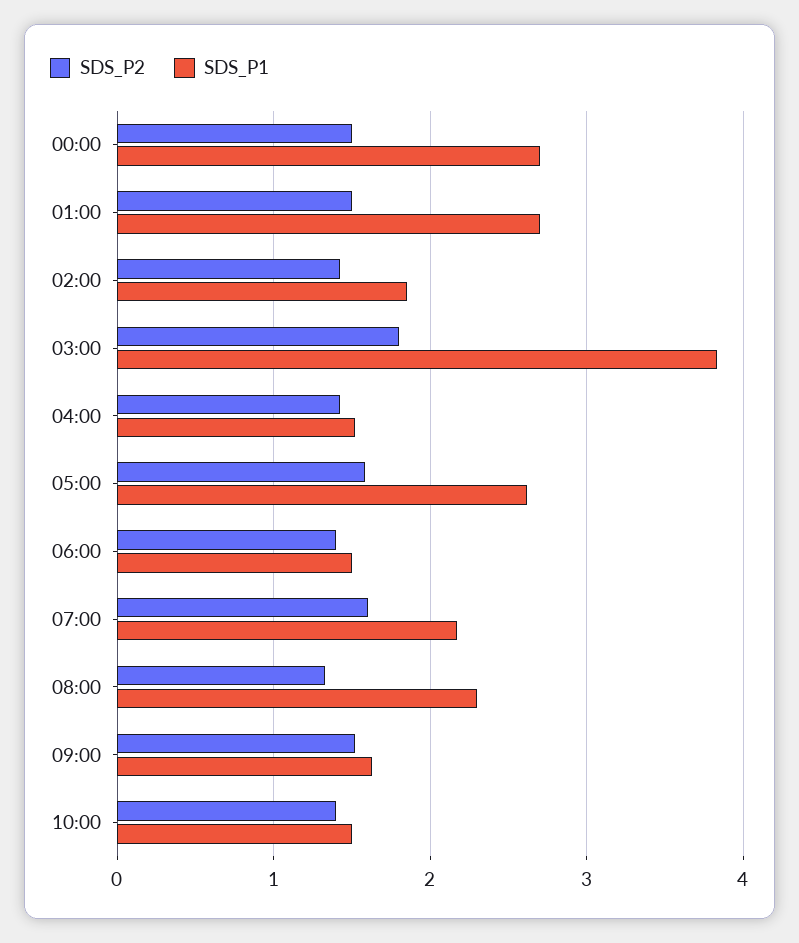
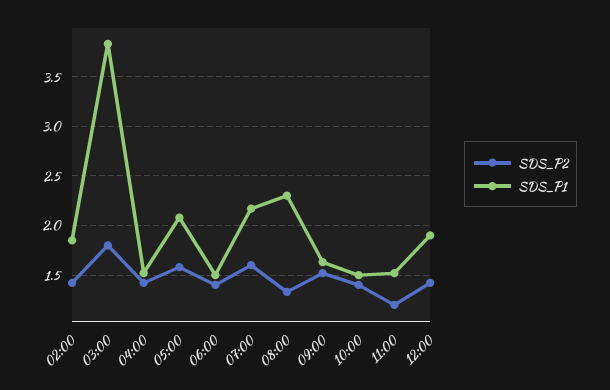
SDS_P2, 00:00: 1.5 -> none
SDS_P1, 00:00: 2.7 -> none
SDS_P2, 01:00: 1.5 -> none
SDS_P1, 01:00: 2.7 -> none
SDS_P1, 05:00: 2.6 -> 2.1
SDS_P2, 11:00: none -> 1.2
SDS_P1, 11:00: none -> 1.5
SDS_P2, 12:00: none -> 1.4
SDS_P1, 12:00: none -> 1.9

